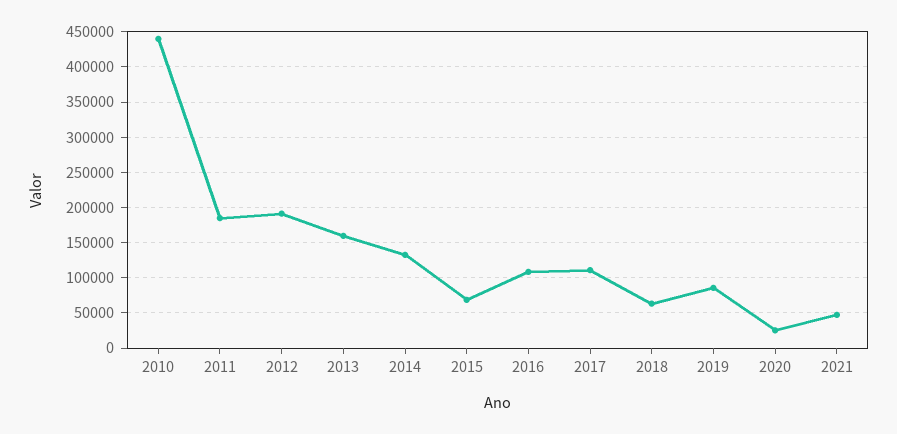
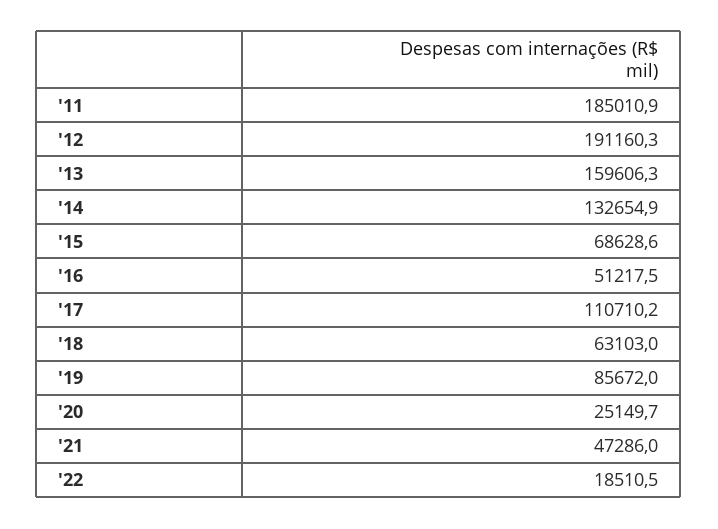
2010: 440000 -> none
2016: 110000 -> 51217.5
'22: none -> 18510.5

